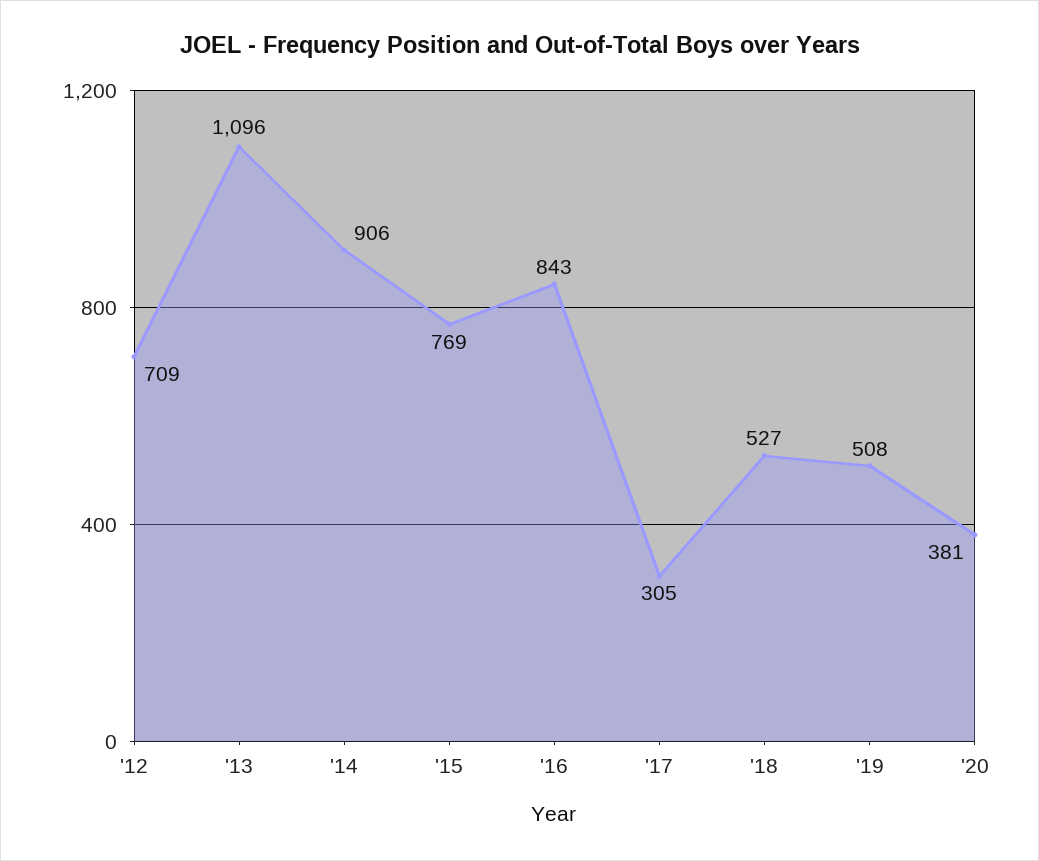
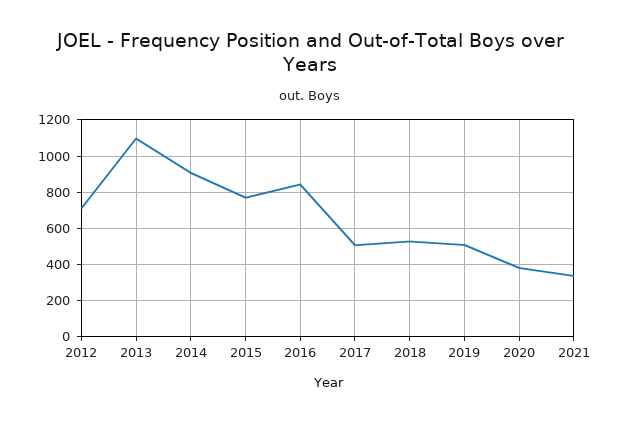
'17: 305 -> 500
2021: none -> 350

